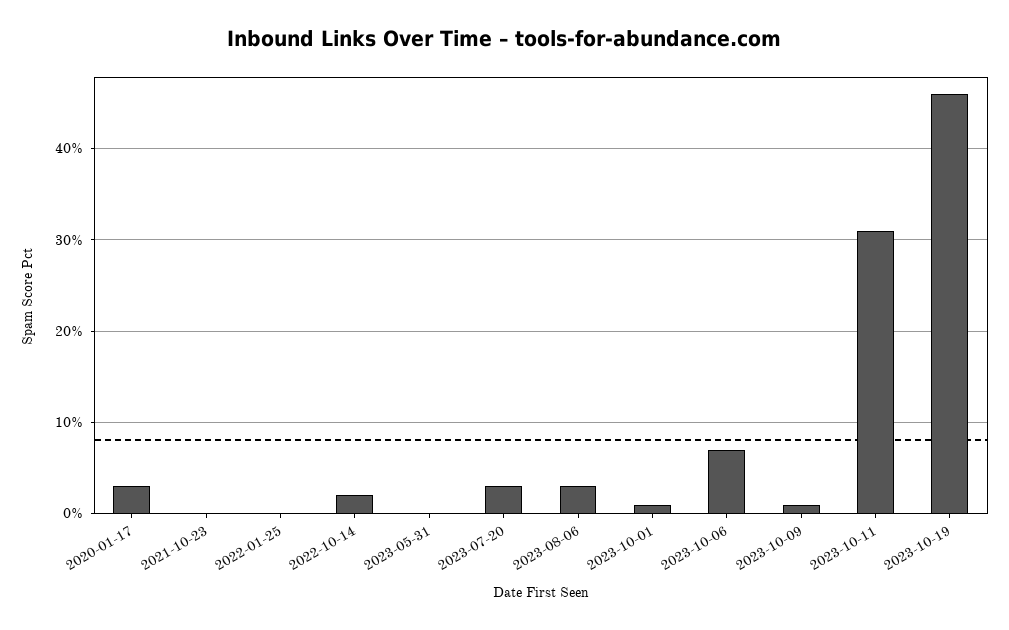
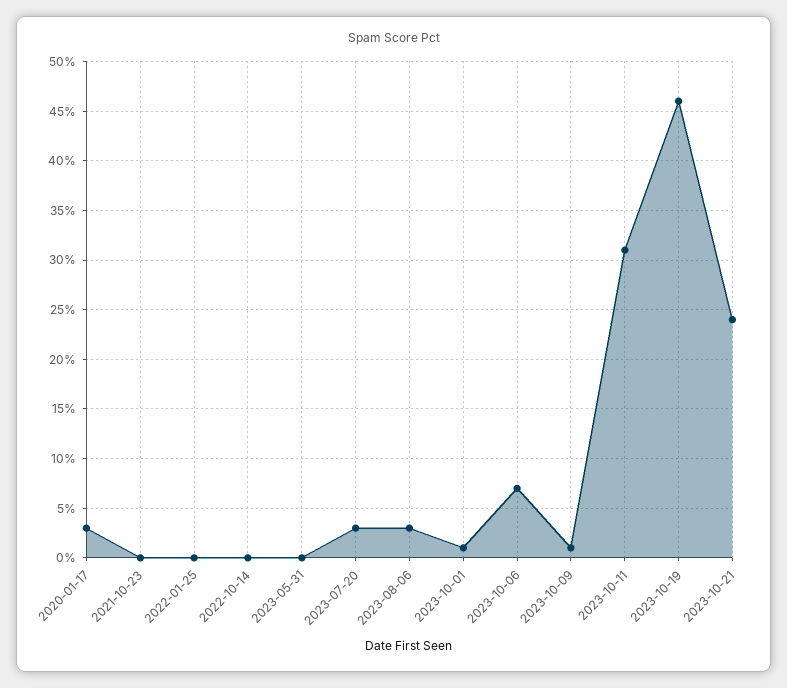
2022-10-14: 2 -> 0
2023-10-21: none -> 24

